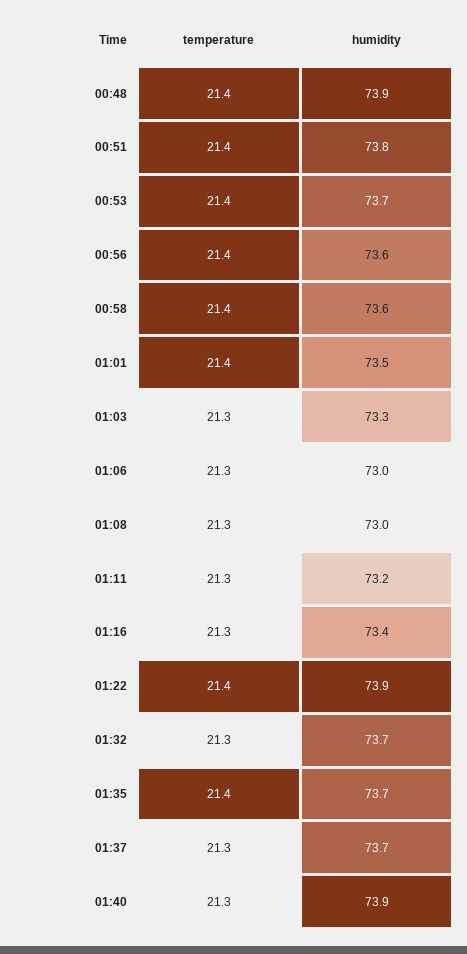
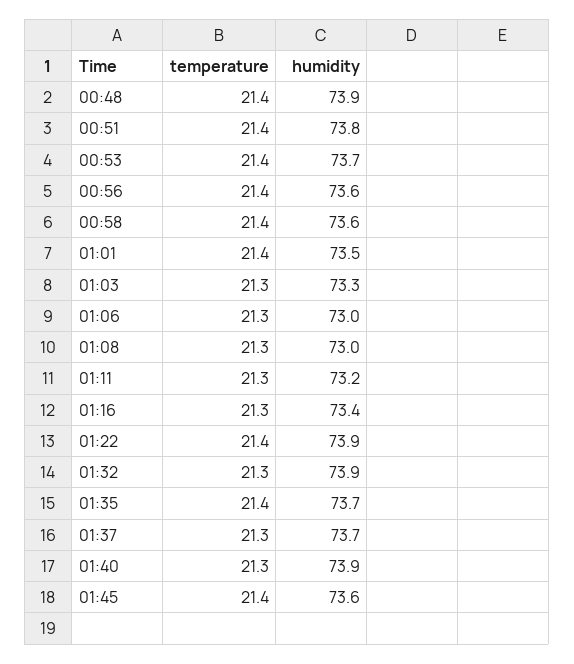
humidity, 01:32: 73.7 -> 73.9
temperature, 01:45: none -> 21.4
humidity, 01:45: none -> 73.6

